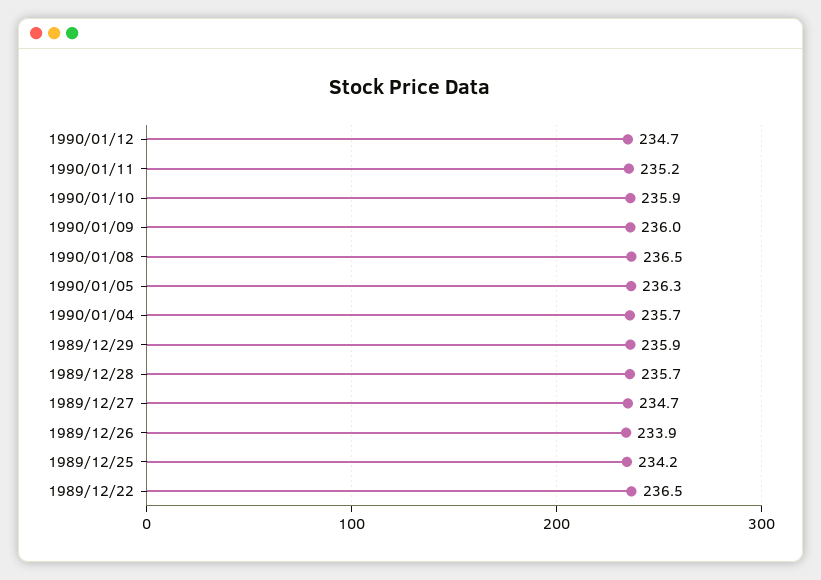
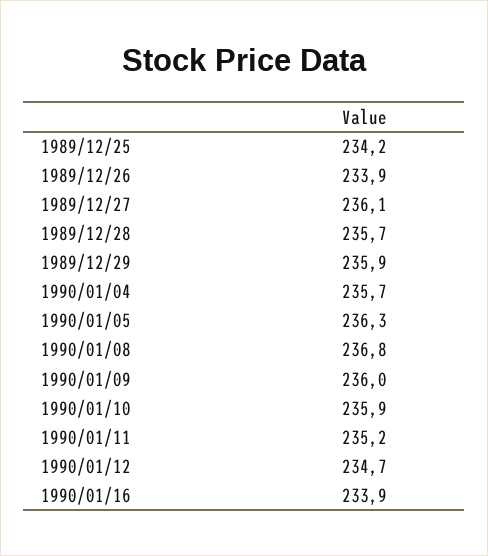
1990/01/08: 236.5 -> 236.8
1989/12/27: 234.7 -> 236.1
1989/12/22: 236.5 -> none
1990/01/16: none -> 233.9

